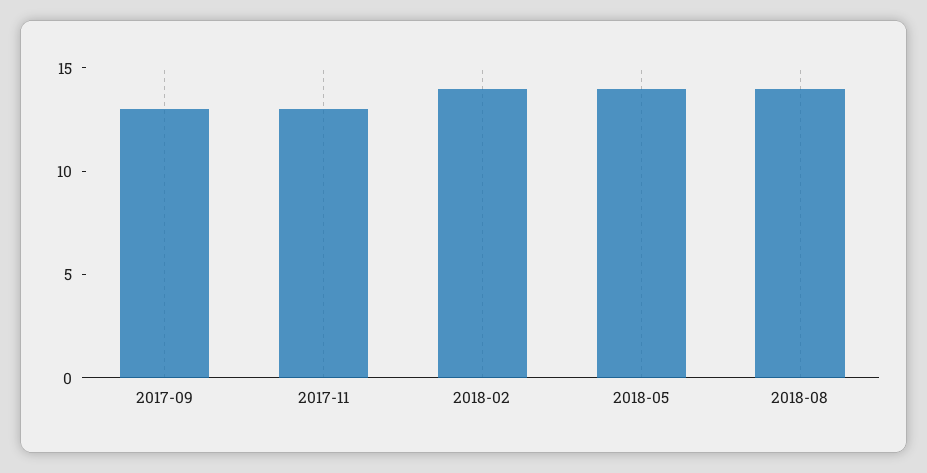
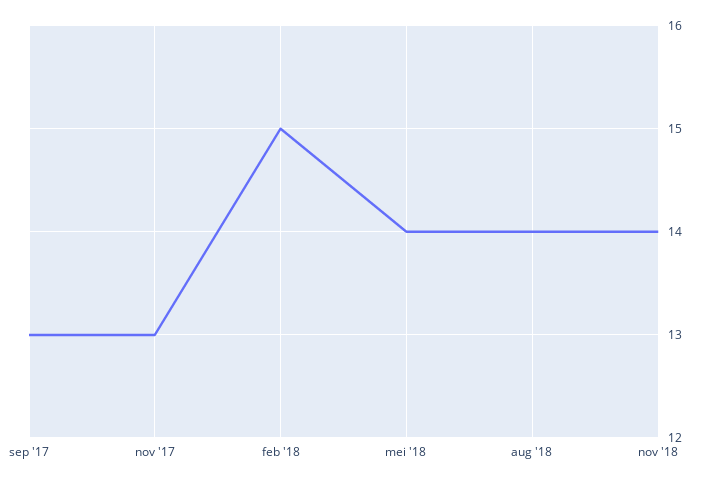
2018-02: 14 -> 15
nov '18: none -> 14

